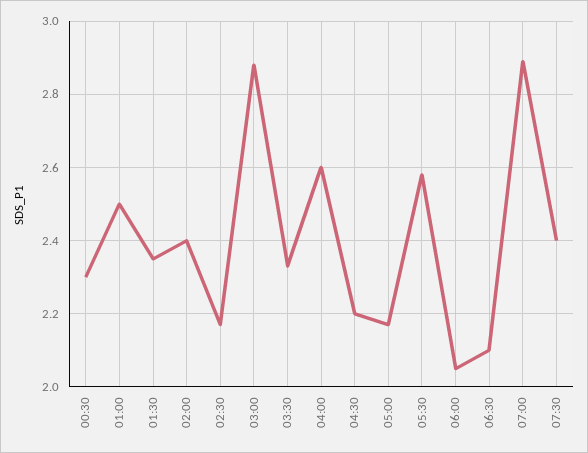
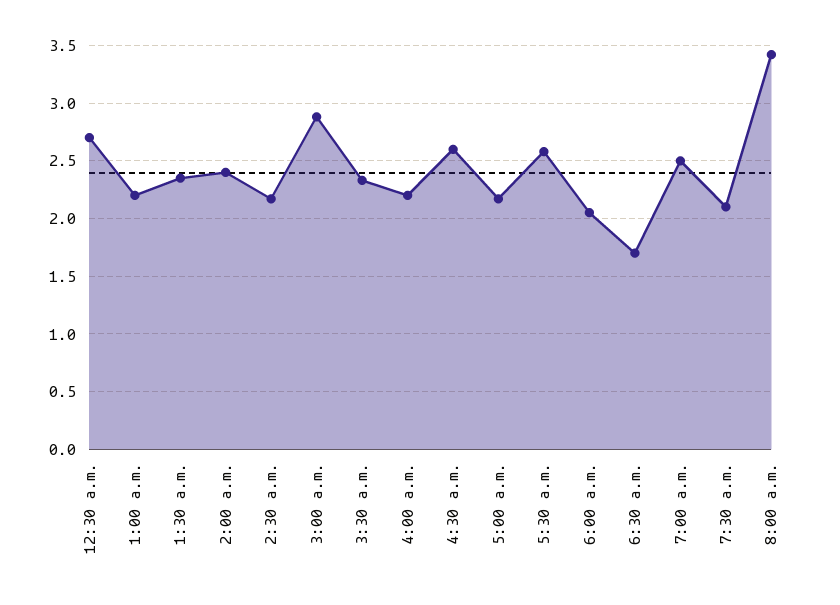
00:30: 2.3 -> 2.7
01:00: 2.5 -> 2.2
04:00: 2.6 -> 2.2
04:30: 2.2 -> 2.6
06:30: 2.1 -> 1.7
07:00: 2.9 -> 2.5
07:30: 2.4 -> 2.1
8:00 a.m.: none -> 3.4

